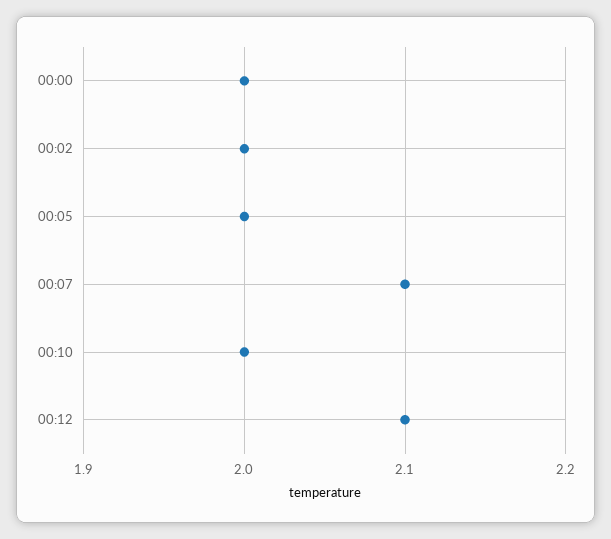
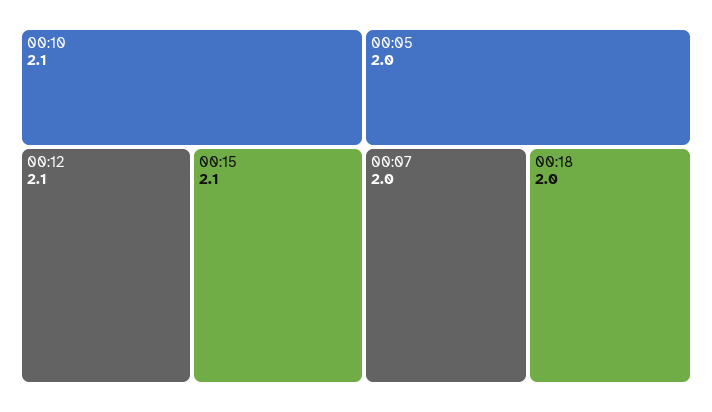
00:00: 2 -> none
00:02: 2 -> none
00:07: 2.1 -> 2
00:10: 2 -> 2.1
00:15: none -> 2.1
00:18: none -> 2

